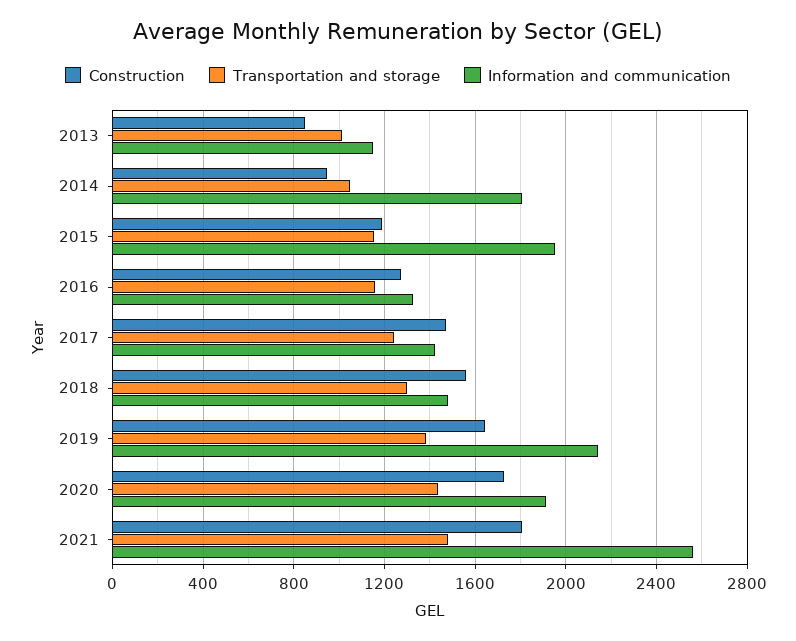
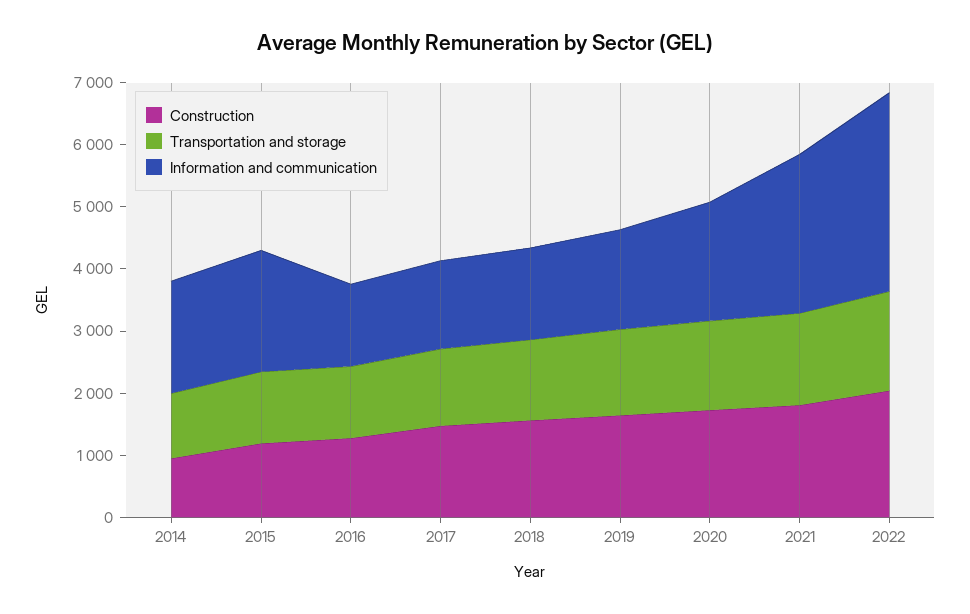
Construction, 2013: 850 -> none
Transportation and storage, 2013: 1000 -> none
Information and communication, 2013: 1150 -> none
Information and communication, 2019: 2150 -> 1600
Construction, 2022: none -> 2000
Transportation and storage, 2022: none -> 1600
Information and communication, 2022: none -> 3200

